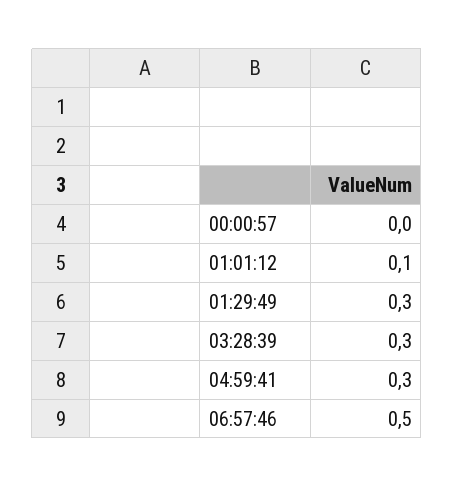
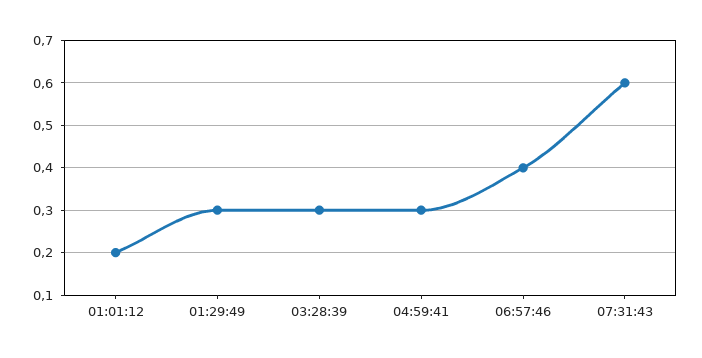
00:00:57: 0 -> none
01:01:12: 0.1 -> 0.2
06:57:46: 0.5 -> 0.4
07:31:43: none -> 0.6

